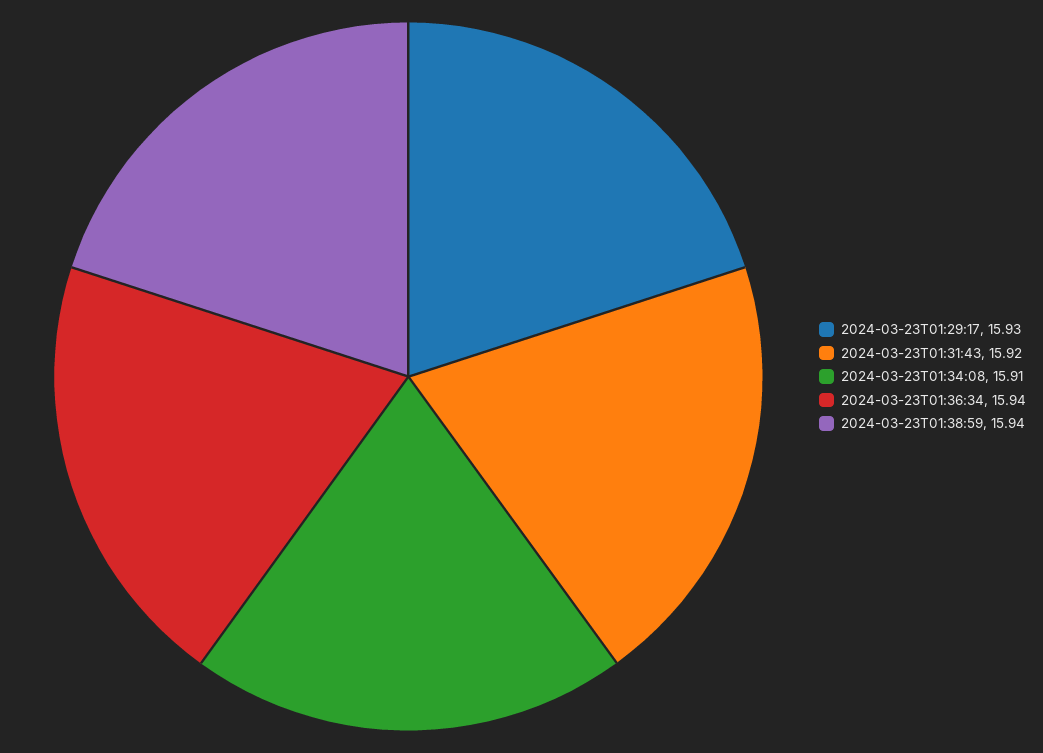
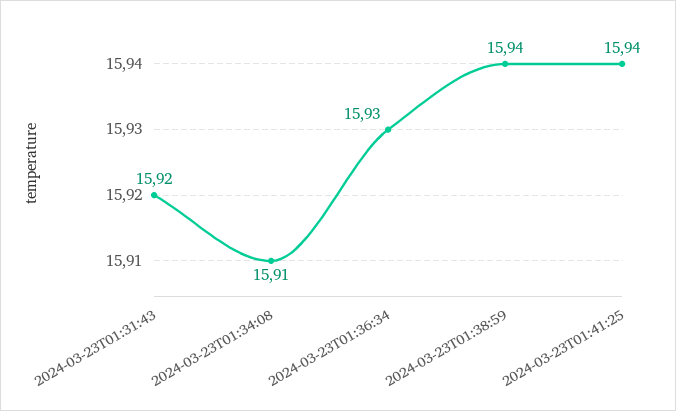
2024-03-23T01:29:17: 15.93 -> none
2024-03-23T01:36:34: 15.94 -> 15.93
2024-03-23T01:41:25: none -> 15.94

